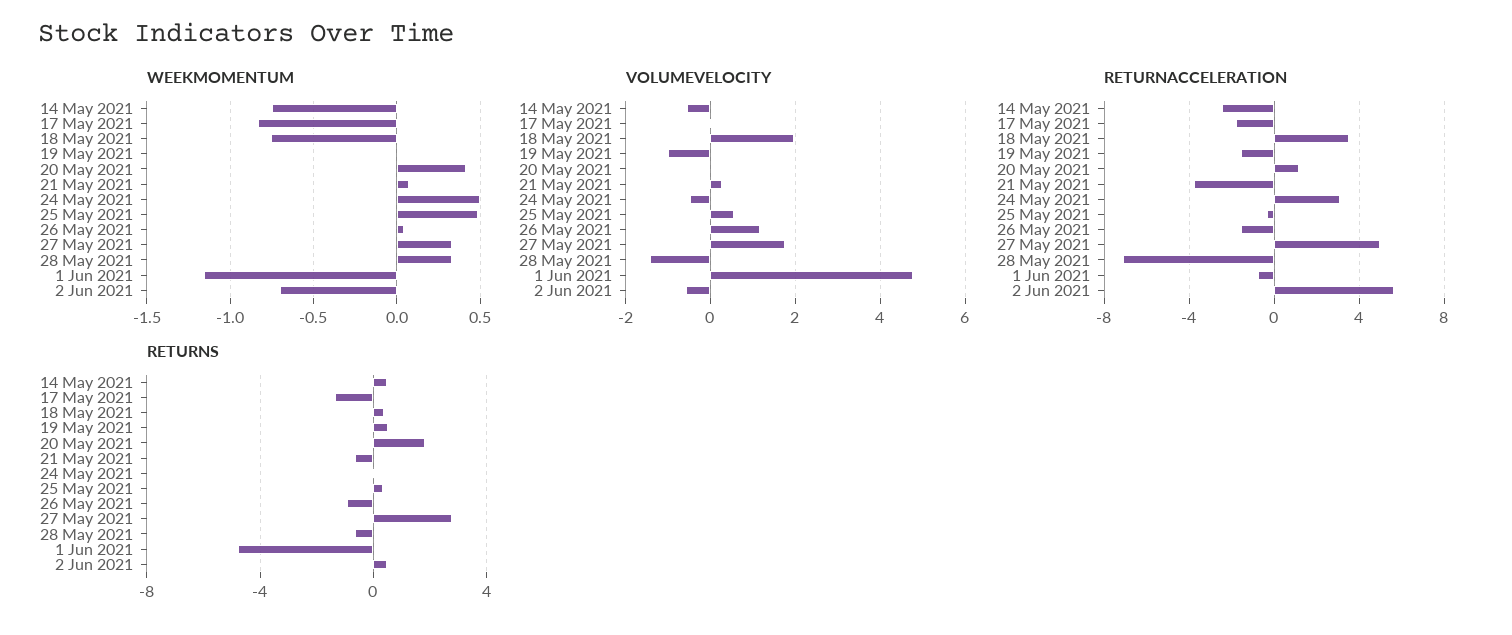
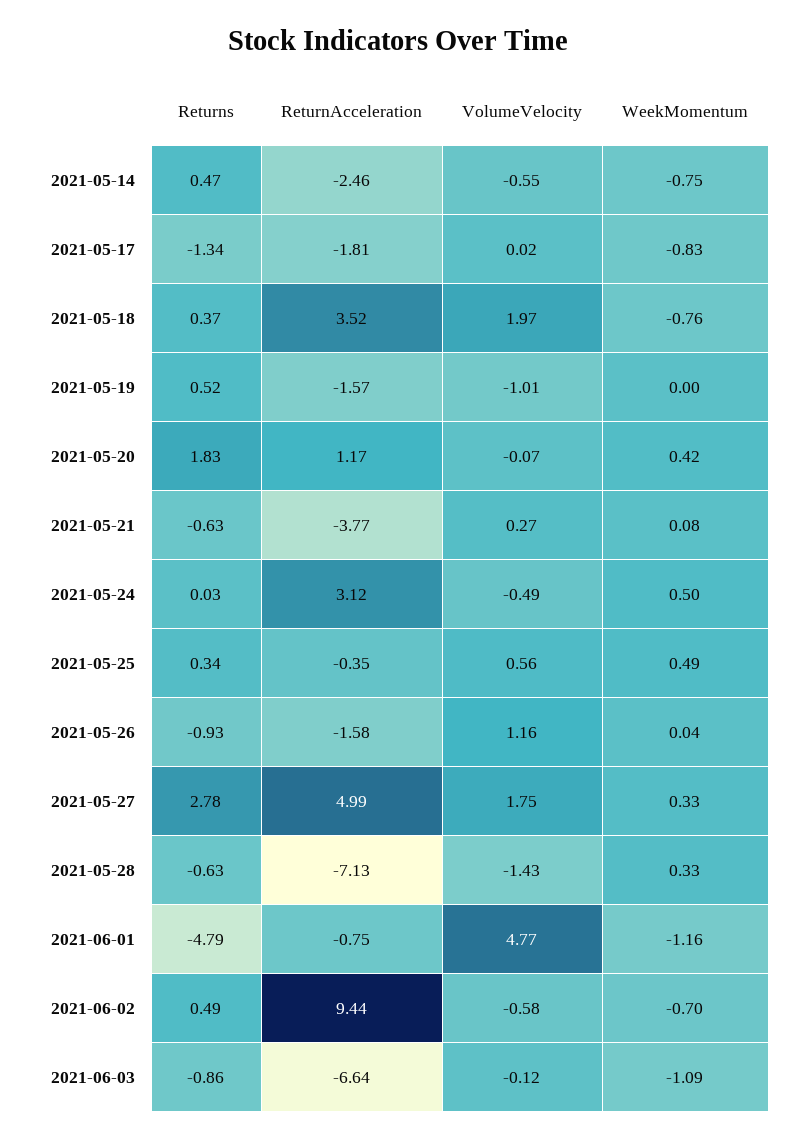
RETURNACCELERATION, 2 Jun 2021: 5.5 -> 9.44
RETURNS, 2021-06-03: none -> -0.86
RETURNACCELERATION, 2021-06-03: none -> -6.64
VOLUMEVELOCITY, 2021-06-03: none -> -0.12
WEEKMOMENTUM, 2021-06-03: none -> -1.09

